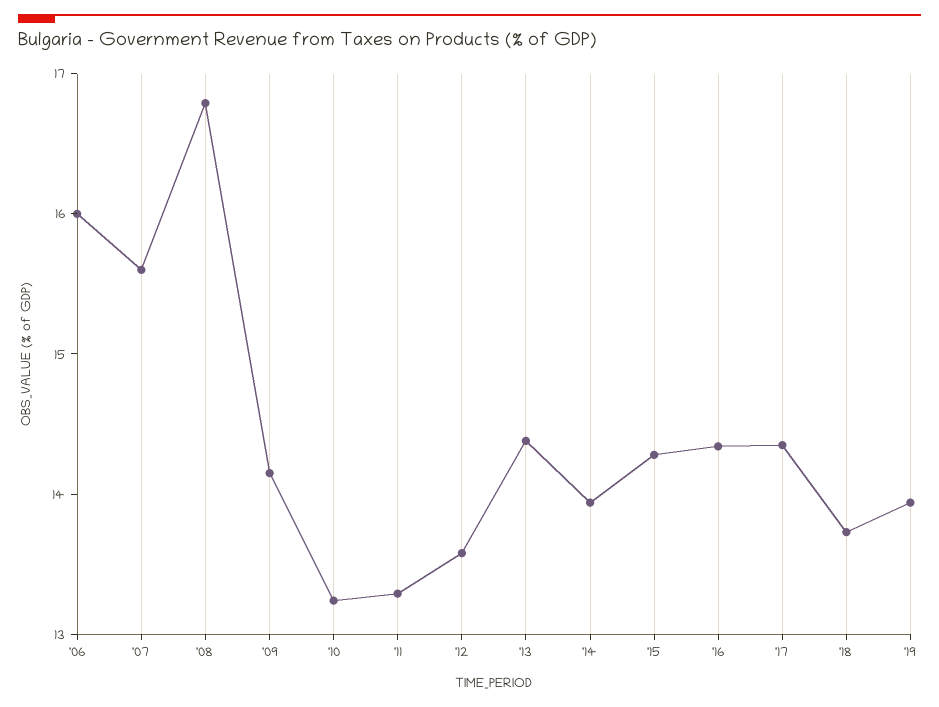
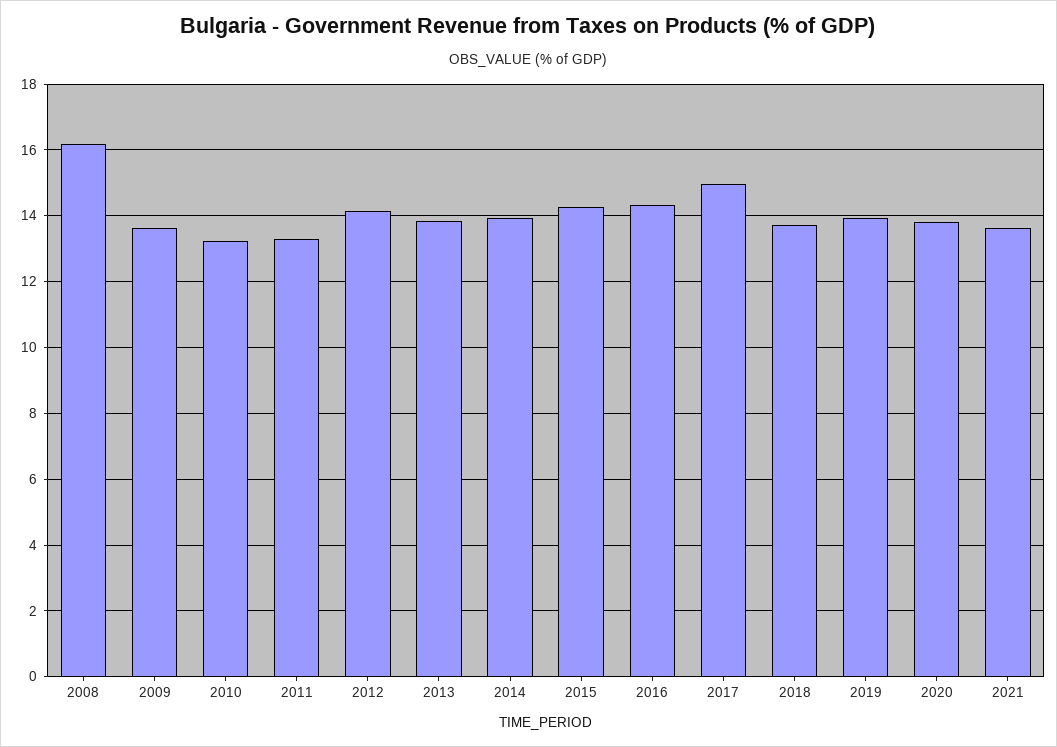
'06: 16 -> none
'07: 15.6 -> none
'08: 16.8 -> 16.2
'09: 14.2 -> 13.6
'12: 13.6 -> 14.2
'13: 14.4 -> 13.8
'17: 14.4 -> 15
2020: none -> 13.8
2021: none -> 13.6

